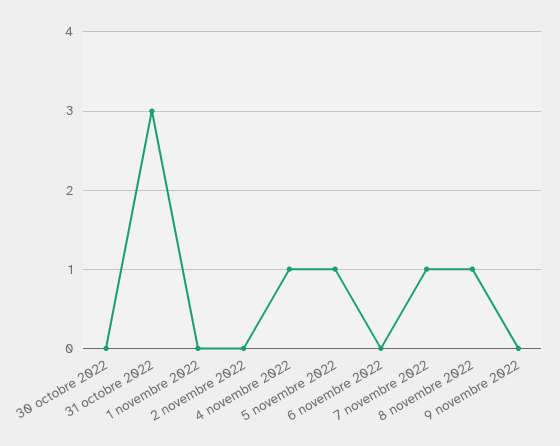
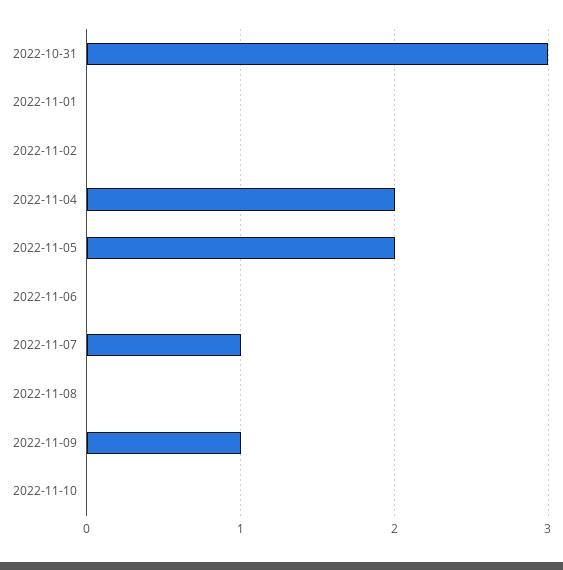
30 octobre 2022: 0 -> none
4 novembre 2022: 1 -> 2
5 novembre 2022: 1 -> 2
8 novembre 2022: 1 -> 0
9 novembre 2022: 0 -> 1
2022-11-10: none -> 0

